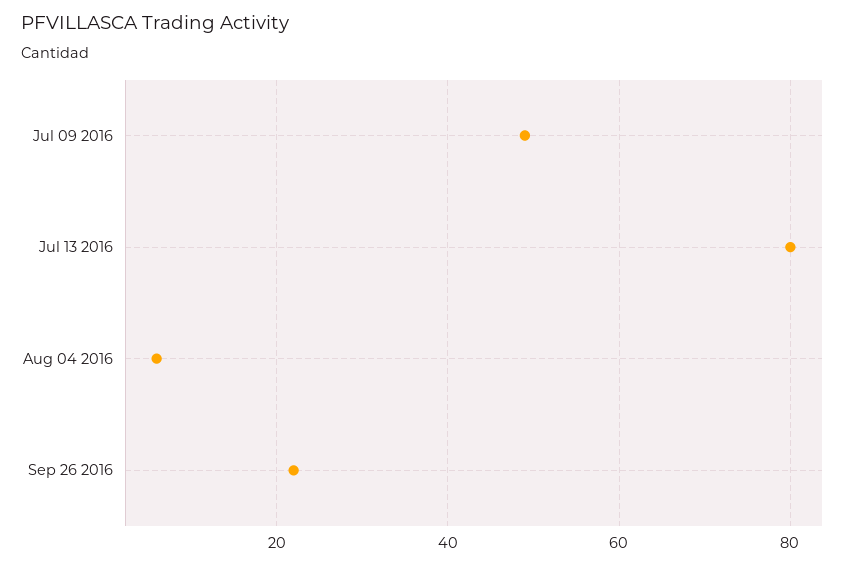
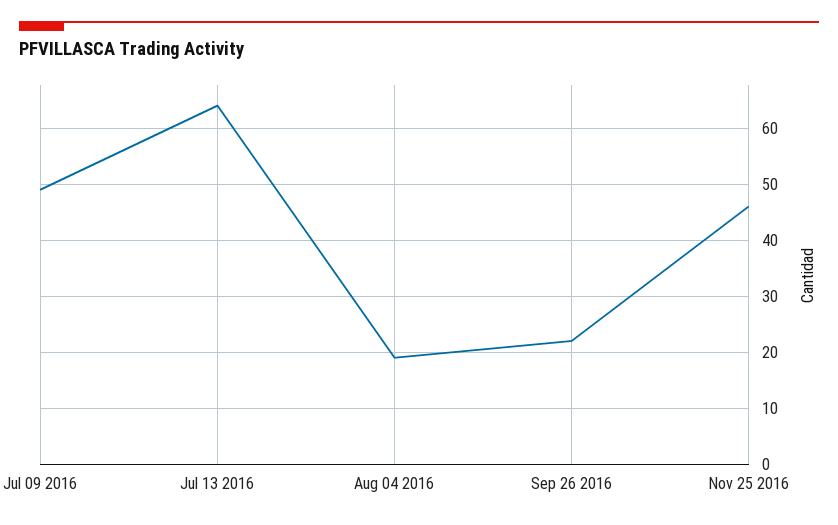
Jul 13 2016: 80 -> 65
Aug 04 2016: 5 -> 20
Nov 25 2016: none -> 45

